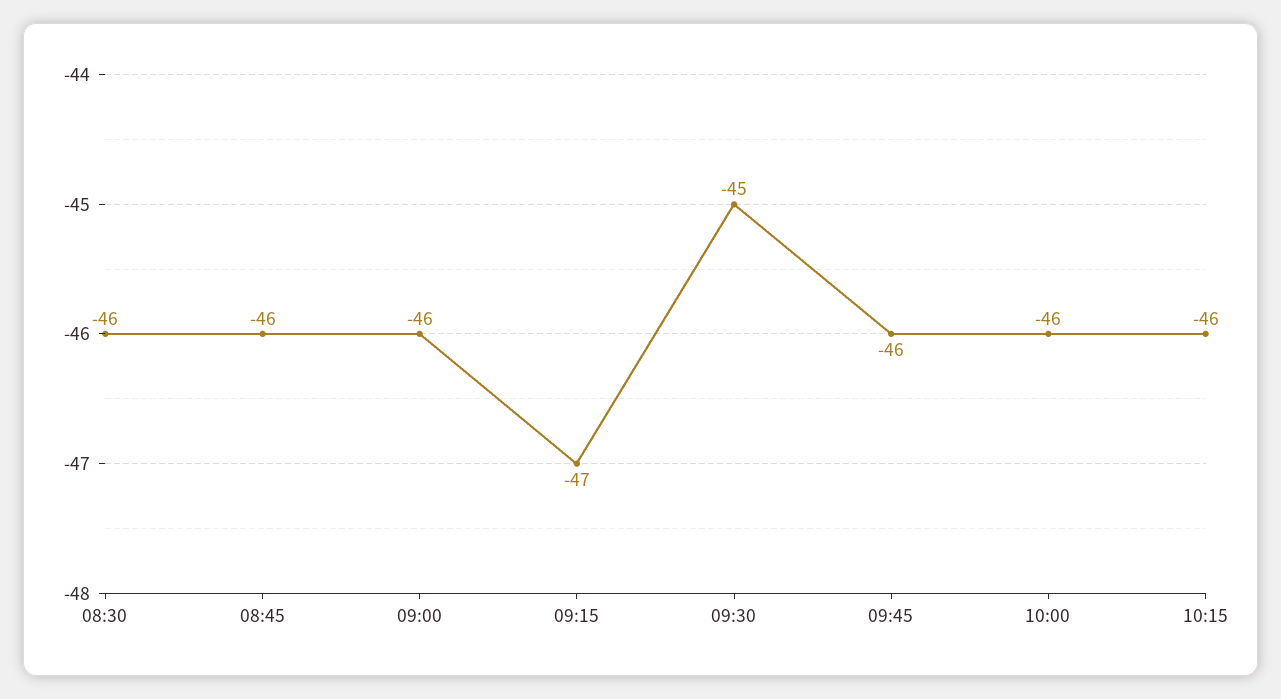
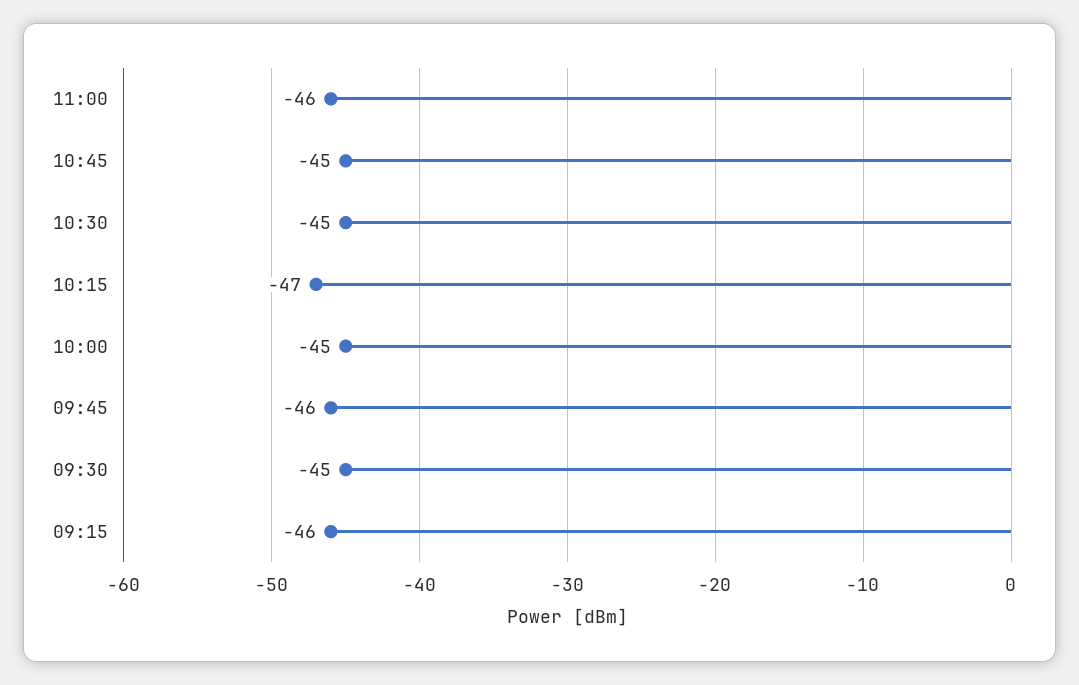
08:30: -46 -> none
08:45: -46 -> none
09:00: -46 -> none
09:15: -47 -> -46
10:00: -46 -> -45
10:15: -46 -> -47
11:00: none -> -46
10:45: none -> -45
10:30: none -> -45

